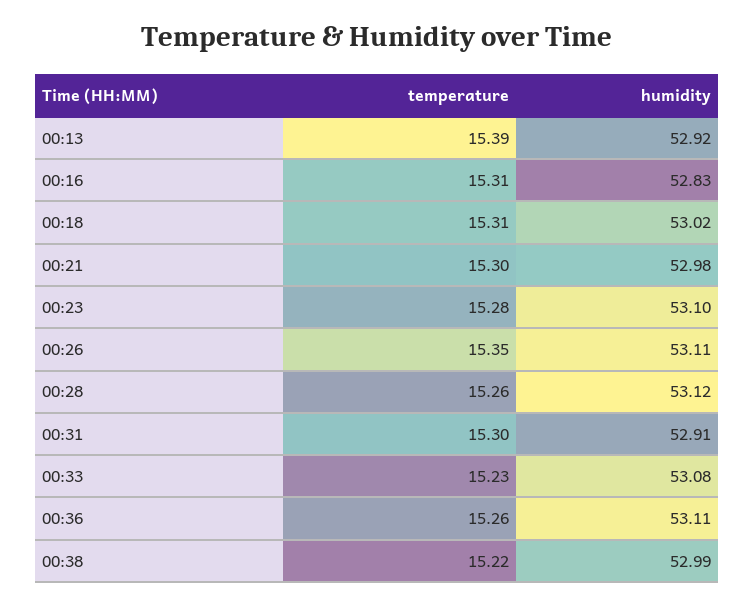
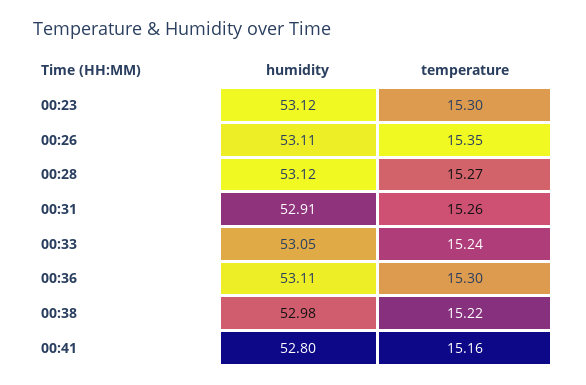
temperature, 00:13: 15.39 -> none
humidity, 00:13: 52.92 -> none
temperature, 00:16: 15.31 -> none
humidity, 00:16: 52.83 -> none
temperature, 00:18: 15.31 -> none
humidity, 00:18: 53.02 -> none
temperature, 00:21: 15.3 -> none
humidity, 00:21: 52.98 -> none
temperature, 00:23: 15.28 -> 15.3
humidity, 00:23: 53.1 -> 53.12
temperature, 00:28: 15.26 -> 15.27
temperature, 00:31: 15.3 -> 15.26
temperature, 00:33: 15.23 -> 15.24
humidity, 00:33: 53.08 -> 53.05
temperature, 00:36: 15.26 -> 15.3
humidity, 00:38: 52.99 -> 52.98
humidity, 00:41: none -> 52.8
temperature, 00:41: none -> 15.16

